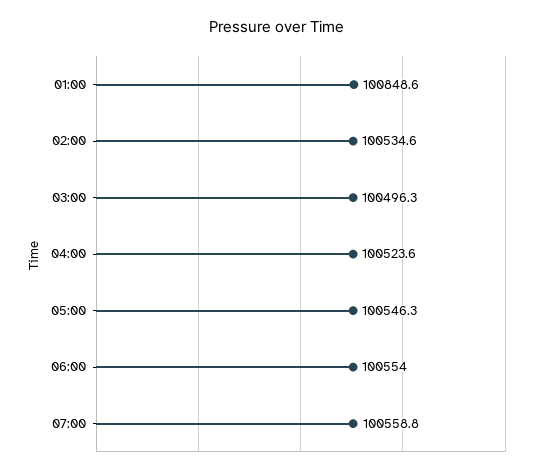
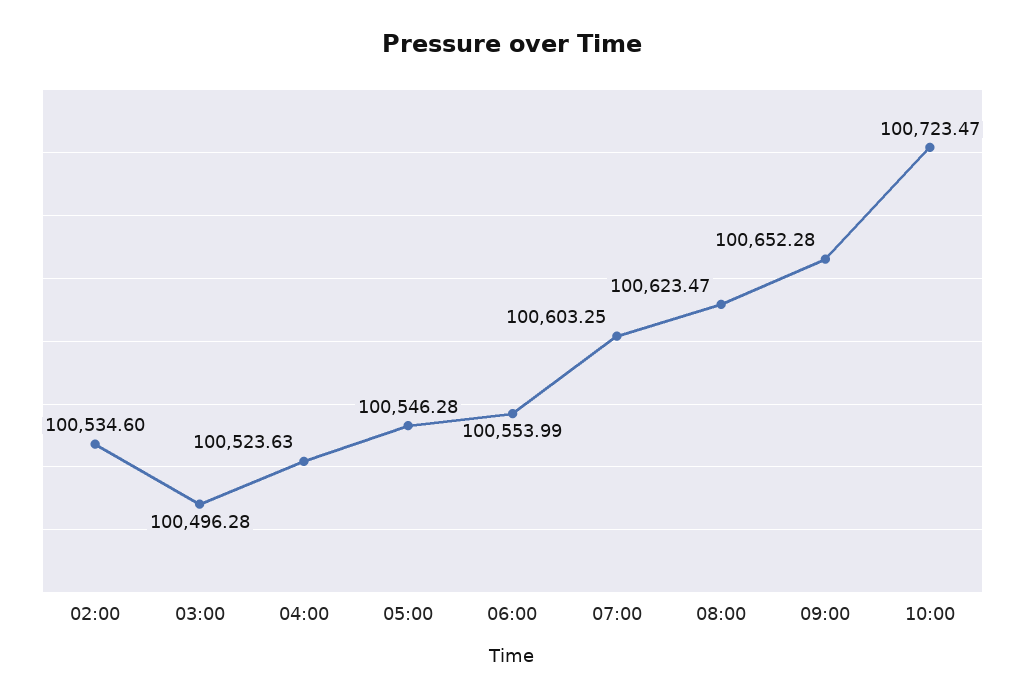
01:00: 100848.6 -> none
07:00: 100558.8 -> 100603.25
08:00: none -> 100623.47
09:00: none -> 100652.28
10:00: none -> 100723.47

